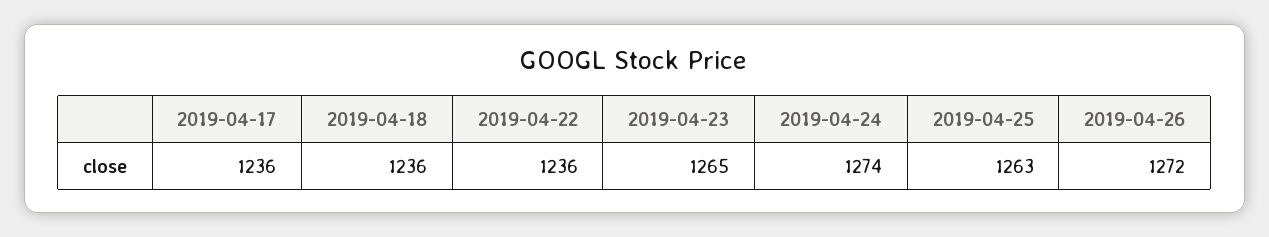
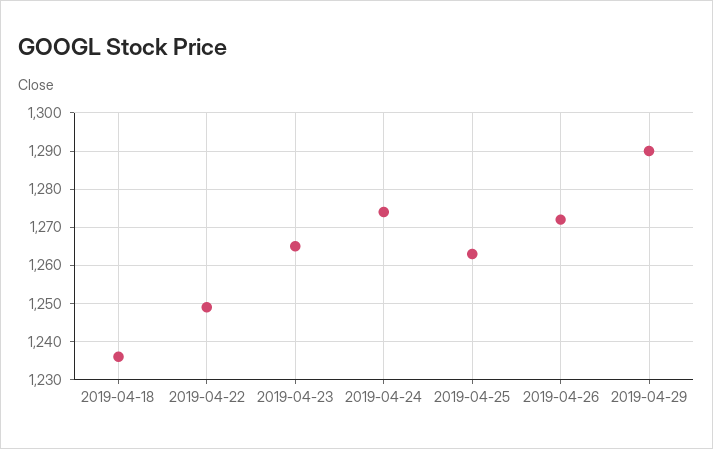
2019-04-17: 1236 -> none
2019-04-22: 1236 -> 1250
2019-04-29: none -> 1290

